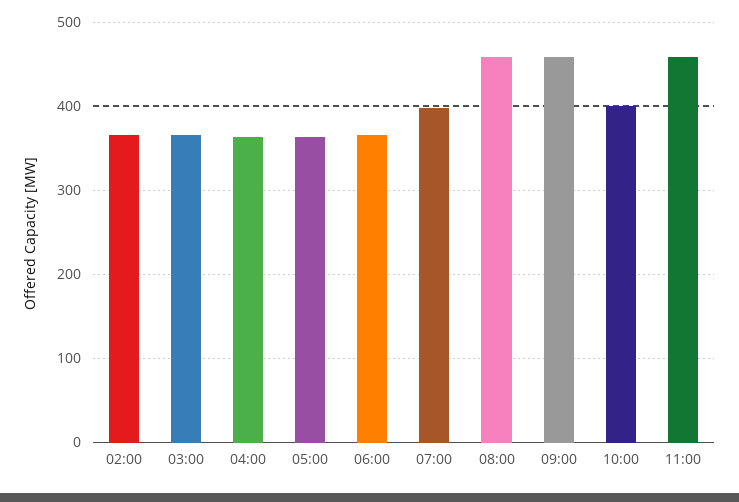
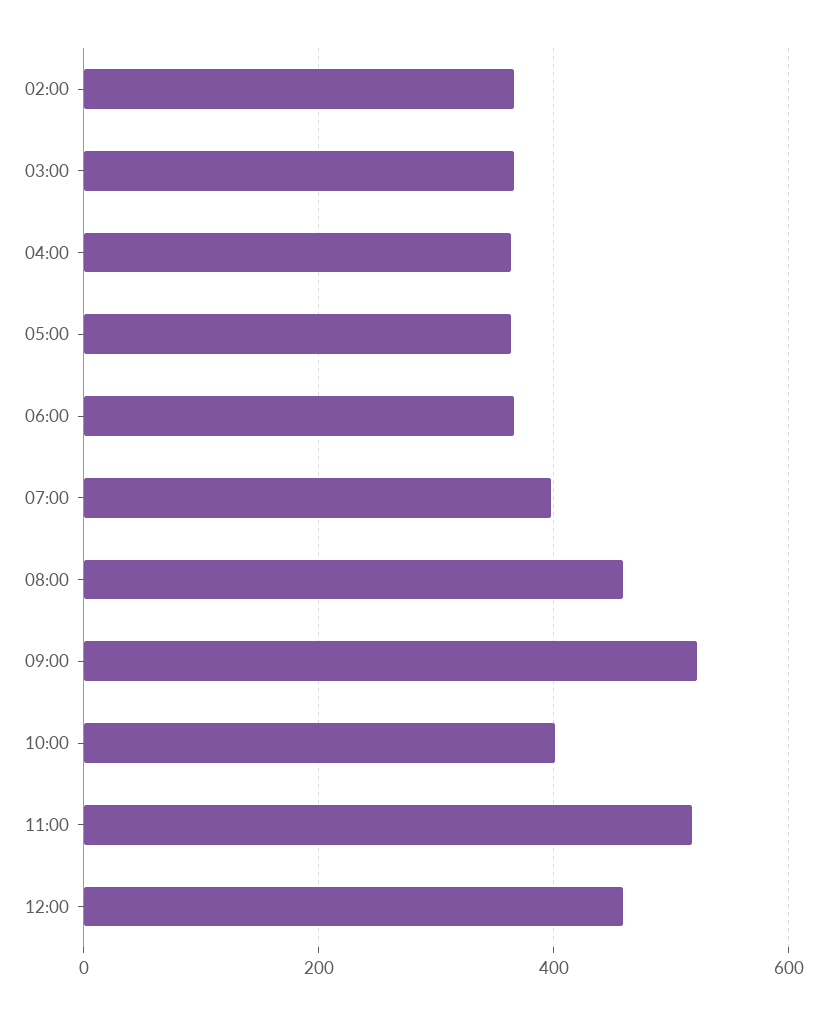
09:00: 460 -> 520
11:00: 460 -> 520
12:00: none -> 460

